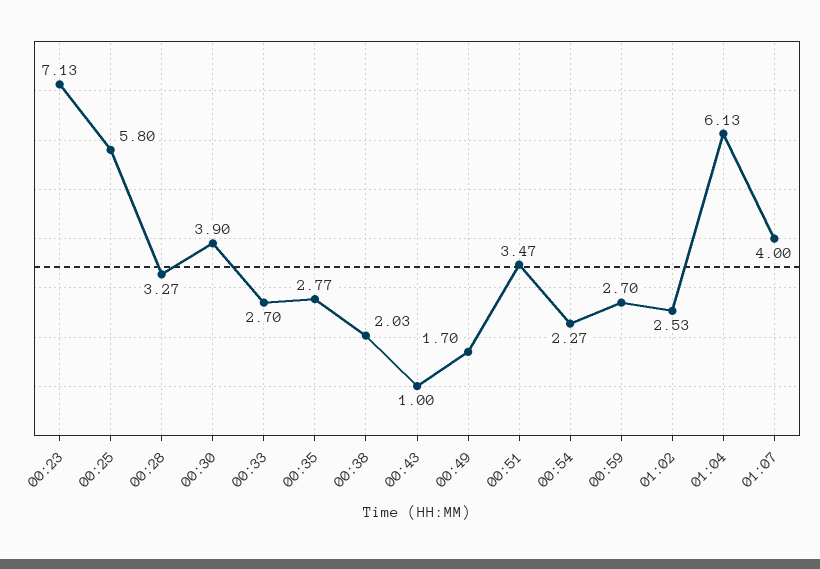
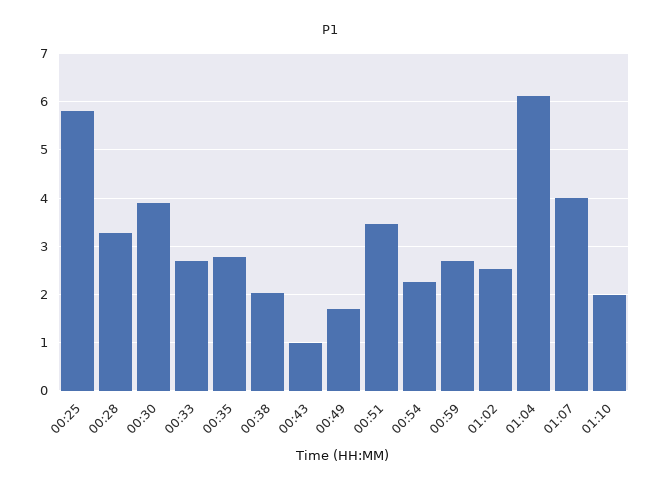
00:23: 7.13 -> none
01:10: none -> 2

